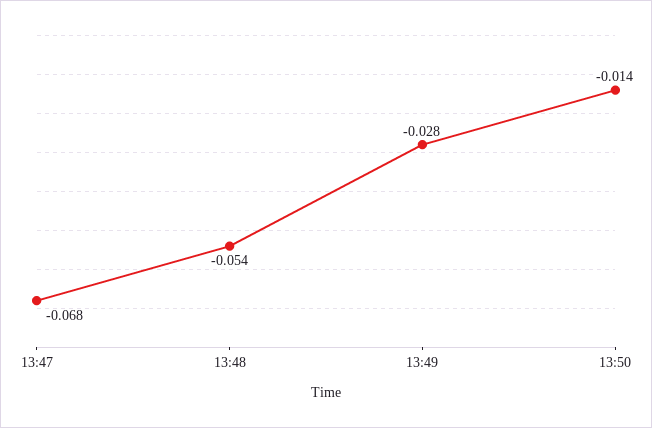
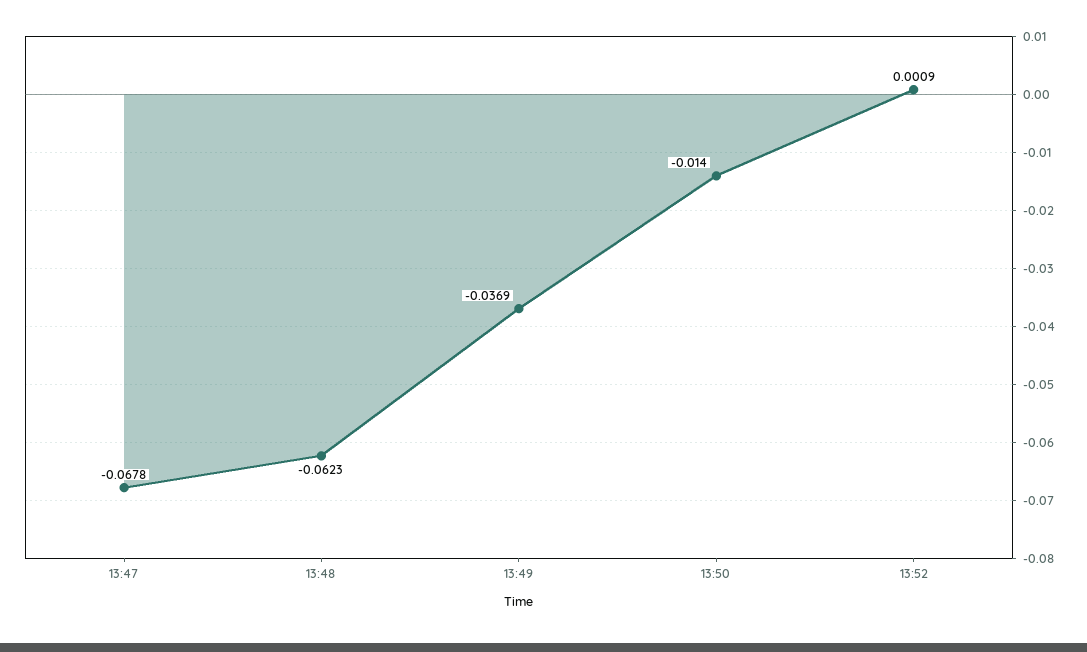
13:48: -0.054 -> -0.0623
13:49: -0.028 -> -0.0369
13:52: none -> 0.0009

